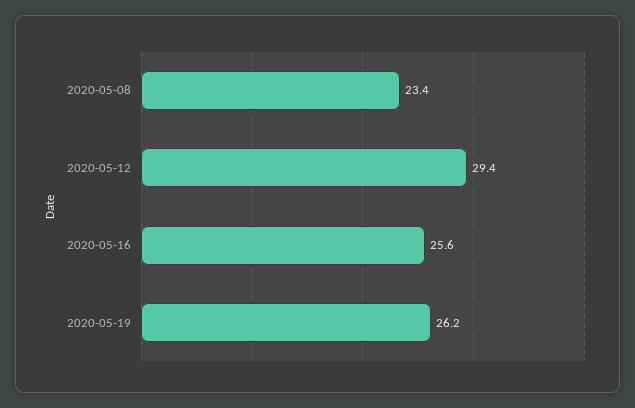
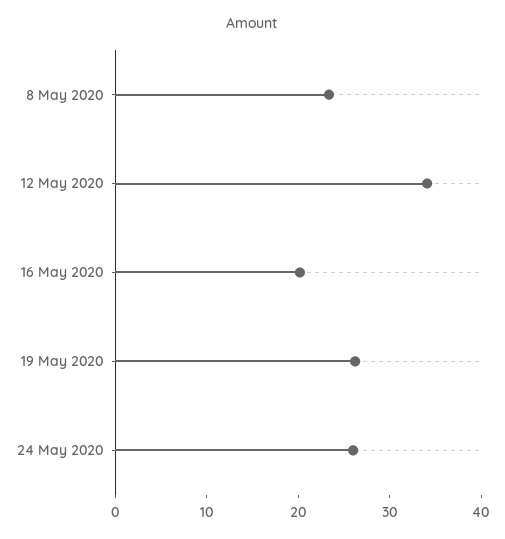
2020-05-12: 29.4 -> 34
2020-05-16: 25.6 -> 20
24 May 2020: none -> 26

